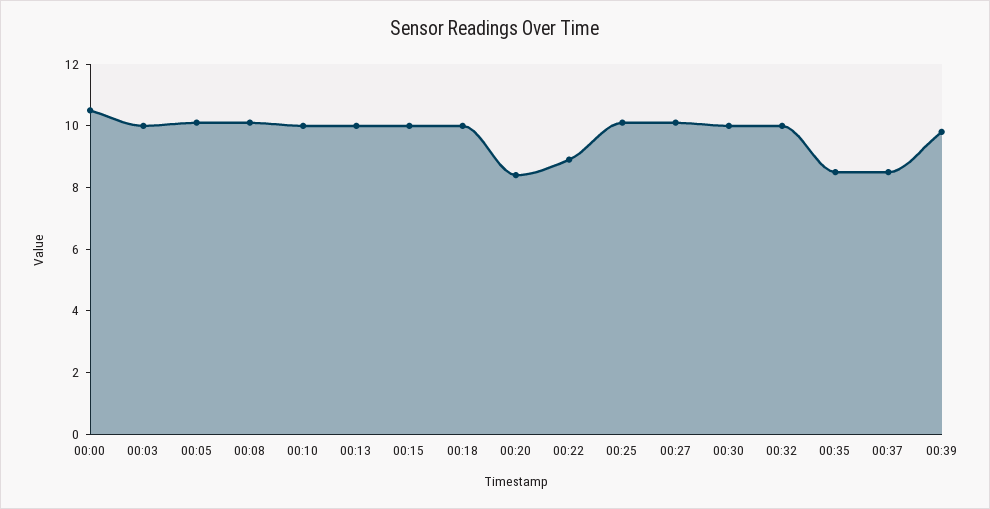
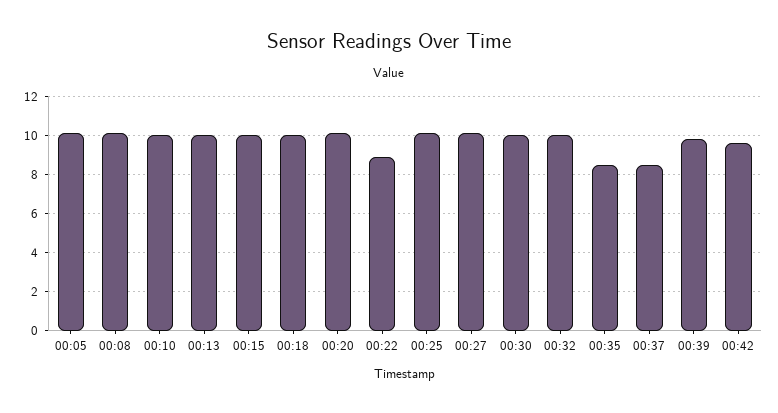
00:00: 10.5 -> none
00:03: 10 -> none
00:20: 8.5 -> 10
00:42: none -> 9.5

